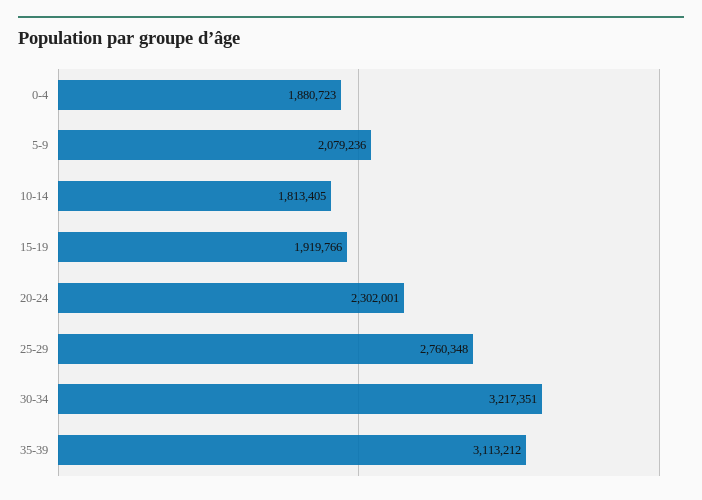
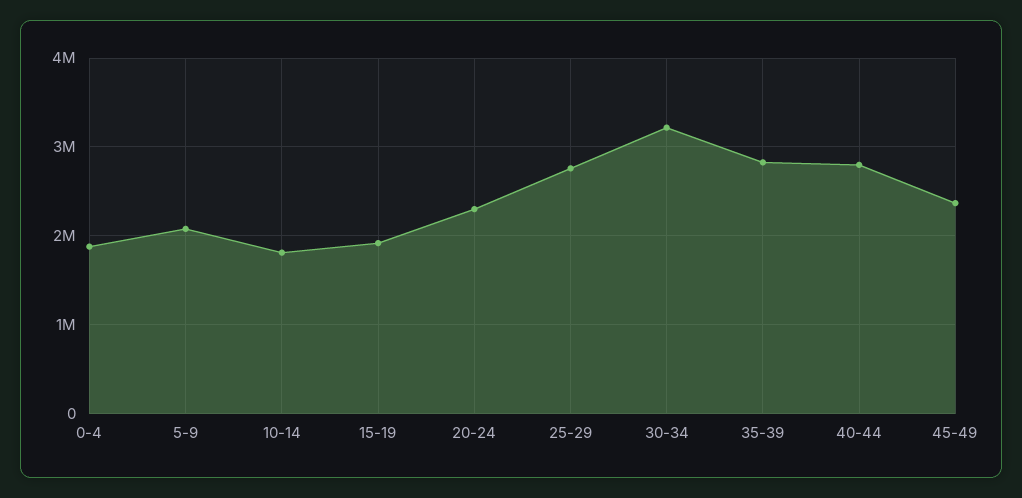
35-39: 3113212 -> 2800000
40-44: none -> 2800000
45-49: none -> 2400000

